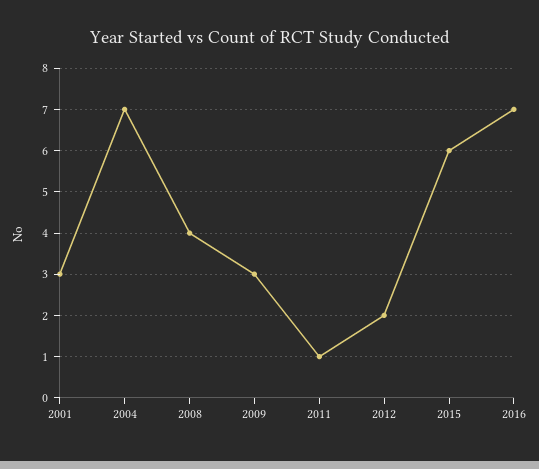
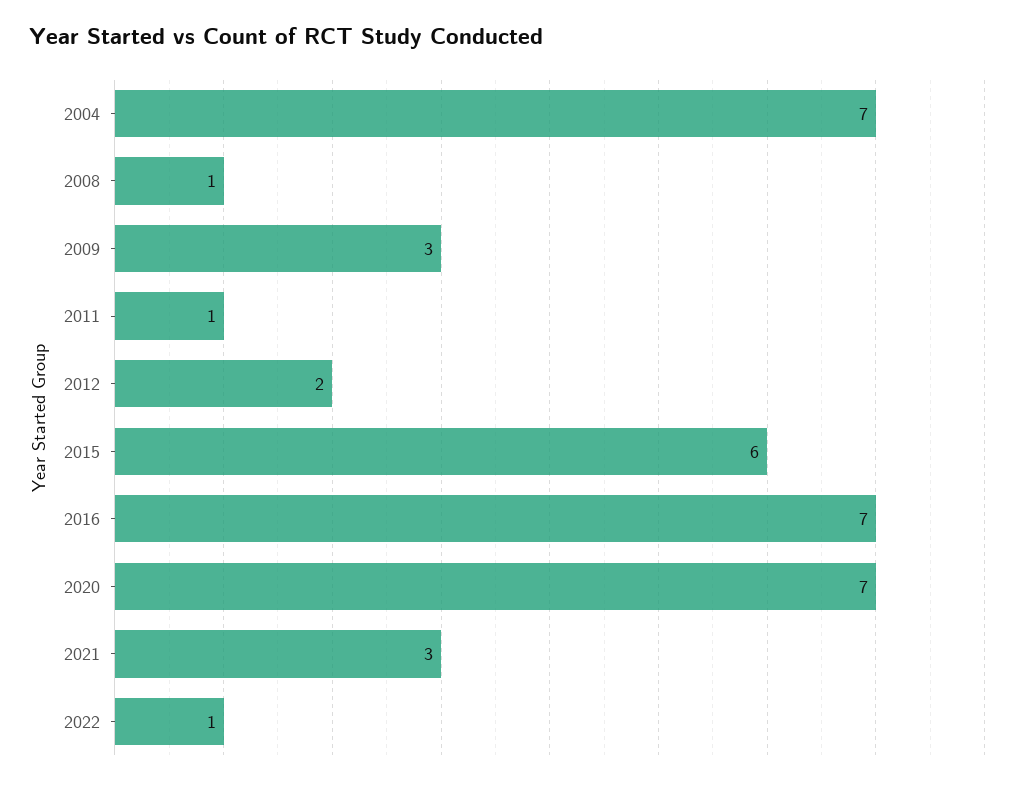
2001: 3 -> none
2008: 4 -> 1
2020: none -> 7
2021: none -> 3
2022: none -> 1

